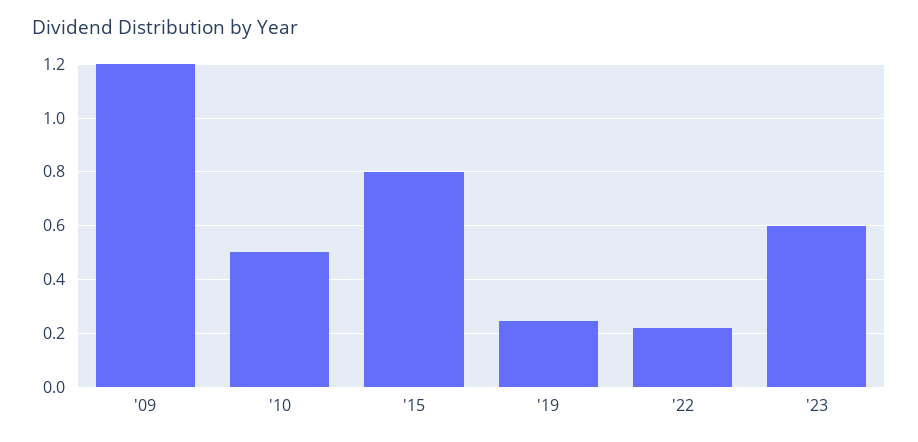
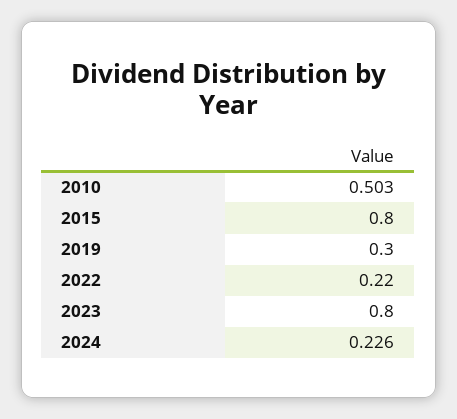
'09: 1.2 -> none
'19: 0.25 -> 0.3
'23: 0.6 -> 0.8
2024: none -> 0.226

